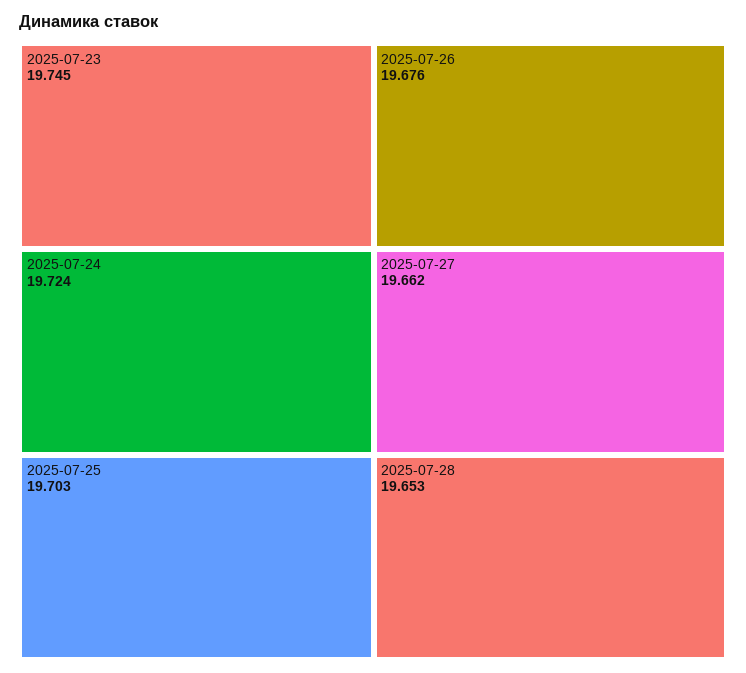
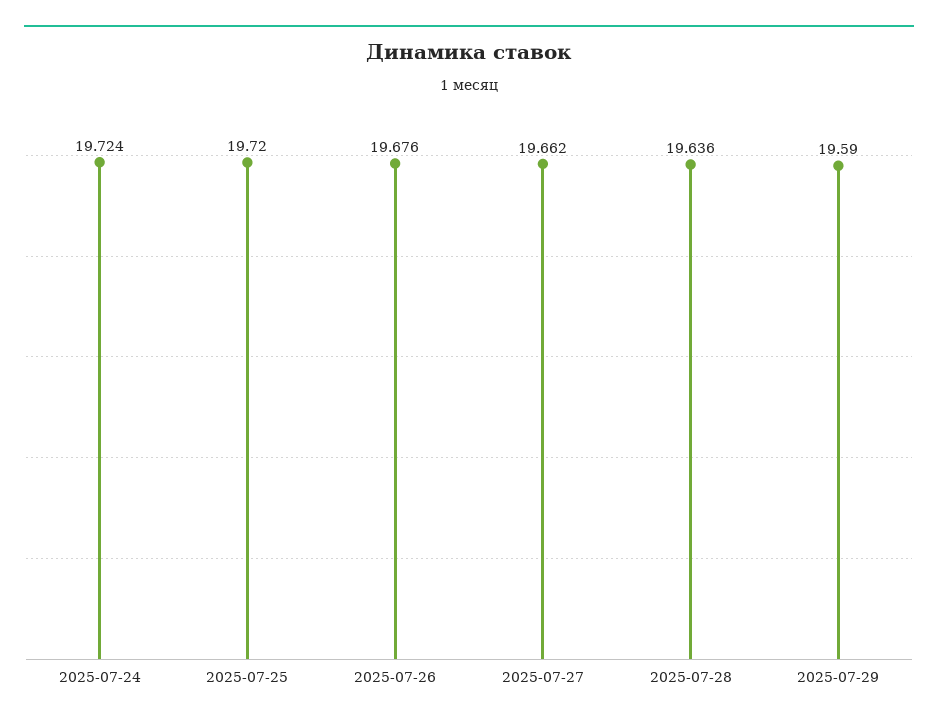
2025-07-23: 19.745 -> none
2025-07-25: 19.703 -> 19.72
2025-07-28: 19.653 -> 19.636
2025-07-29: none -> 19.59

